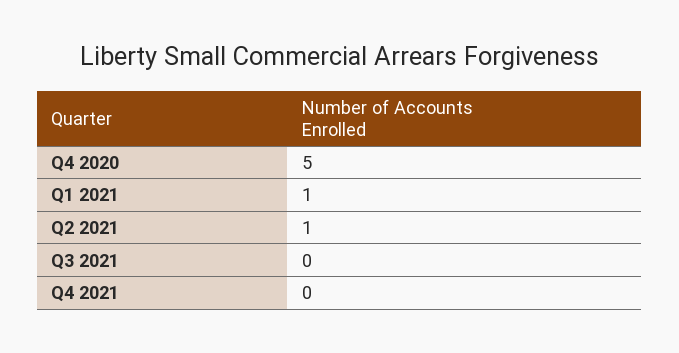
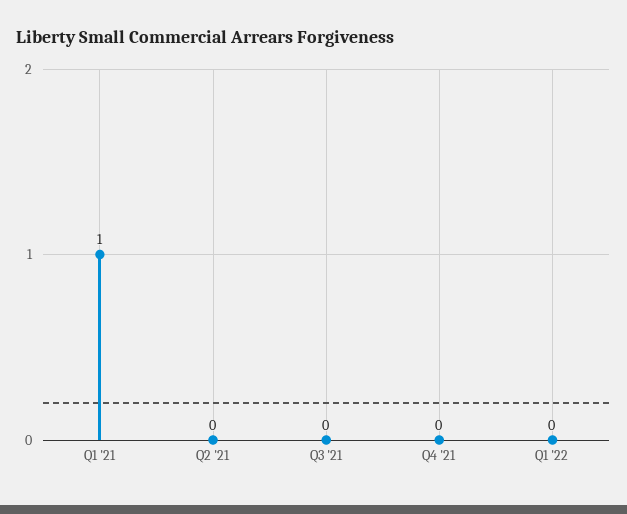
Q4 2020: 5 -> none
Q2 2021: 1 -> 0
Q1 '22: none -> 0

